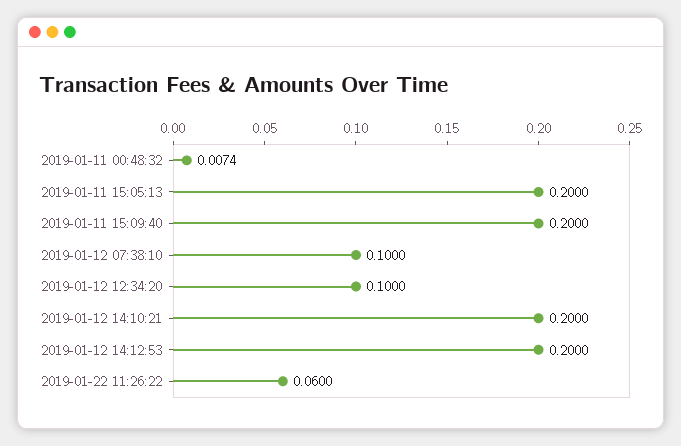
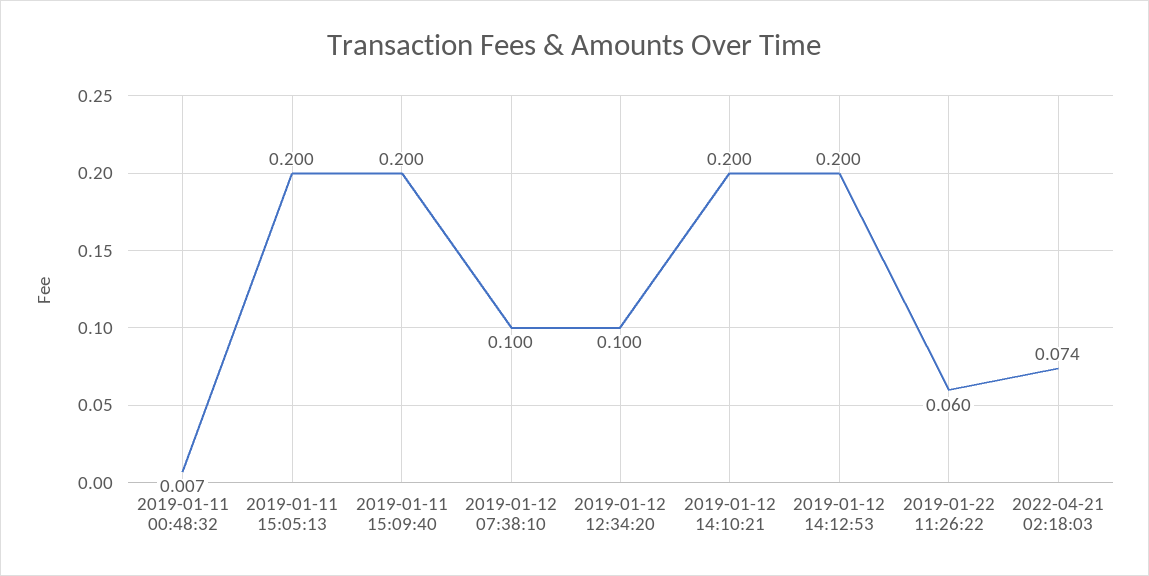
2022-04-21 02:18:03: none -> 0.074

